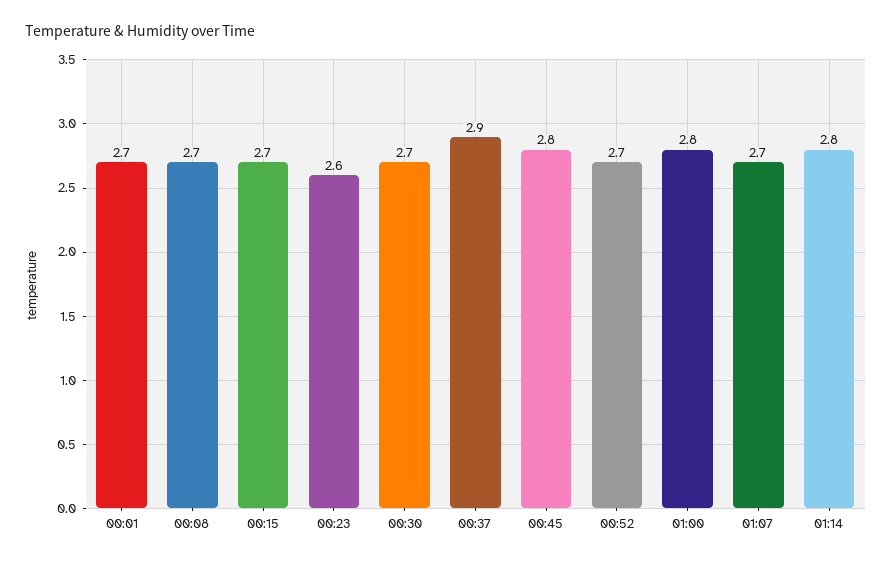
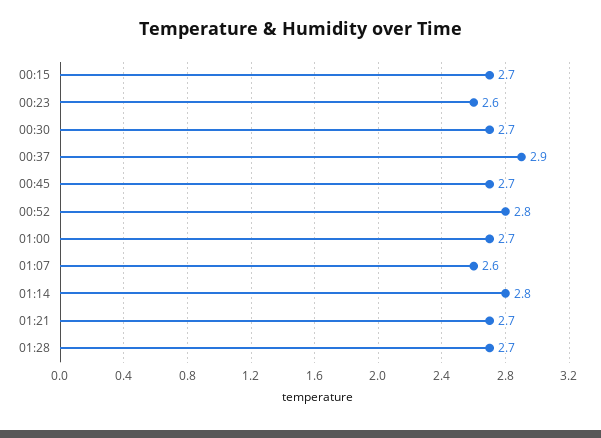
00:01: 2.7 -> none
00:08: 2.7 -> none
00:45: 2.8 -> 2.7
00:52: 2.7 -> 2.8
01:00: 2.8 -> 2.7
01:07: 2.7 -> 2.6
01:21: none -> 2.7
01:28: none -> 2.7

